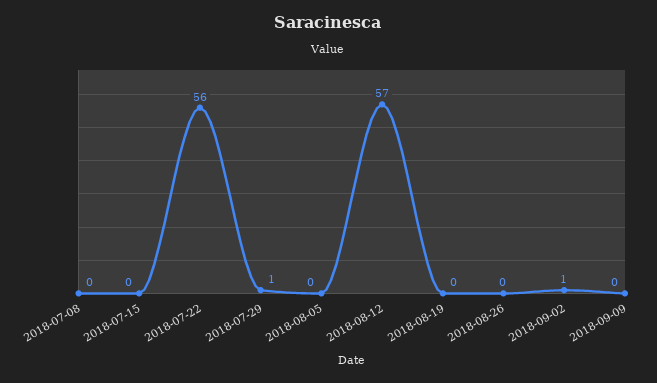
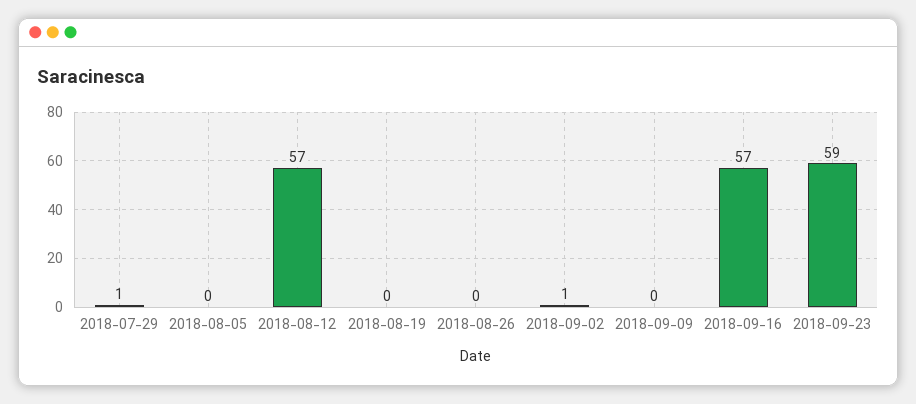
2018-07-08: 0 -> none
2018-07-15: 0 -> none
2018-07-22: 56 -> none
2018-09-16: none -> 57
2018-09-23: none -> 59

